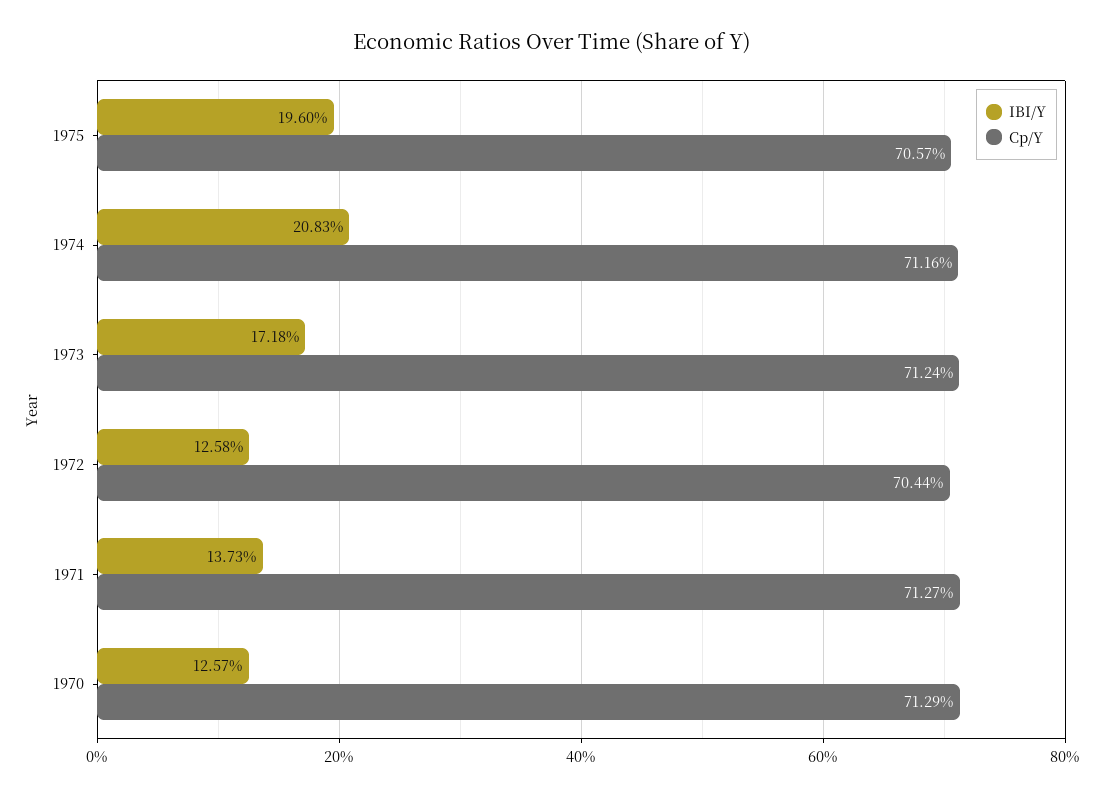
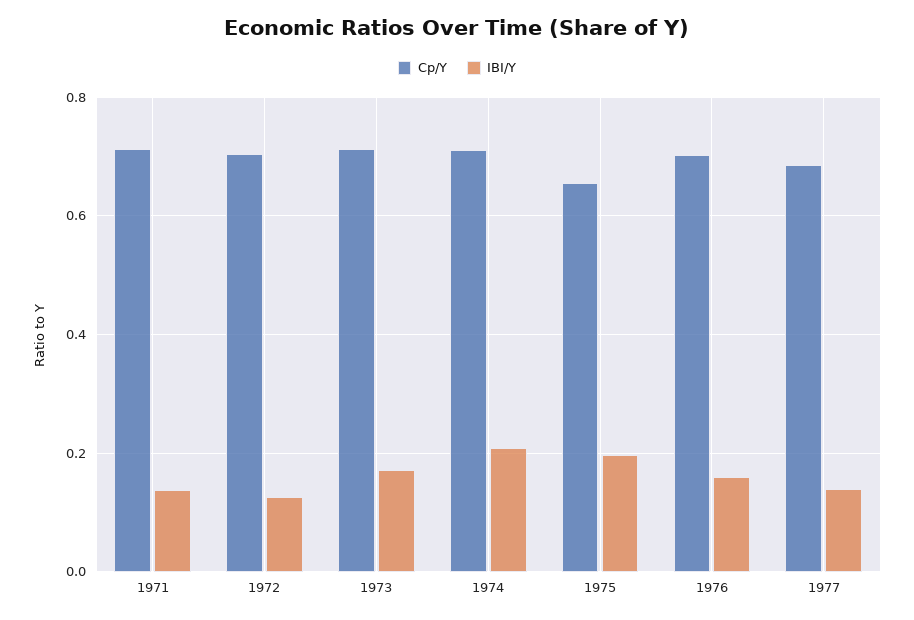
Cp/Y, 1975: 0.7057 -> 0.66
IBI/Y, 1970: 0.1257 -> none
Cp/Y, 1970: 0.7129 -> none
Cp/Y, 1976: none -> 0.7
IBI/Y, 1976: none -> 0.16
Cp/Y, 1977: none -> 0.68
IBI/Y, 1977: none -> 0.14

